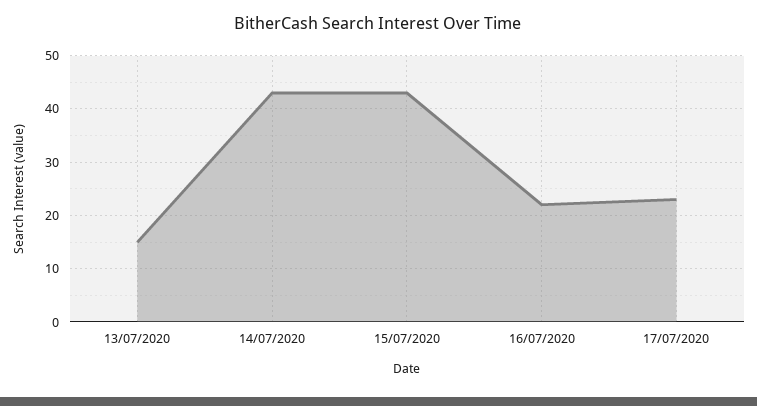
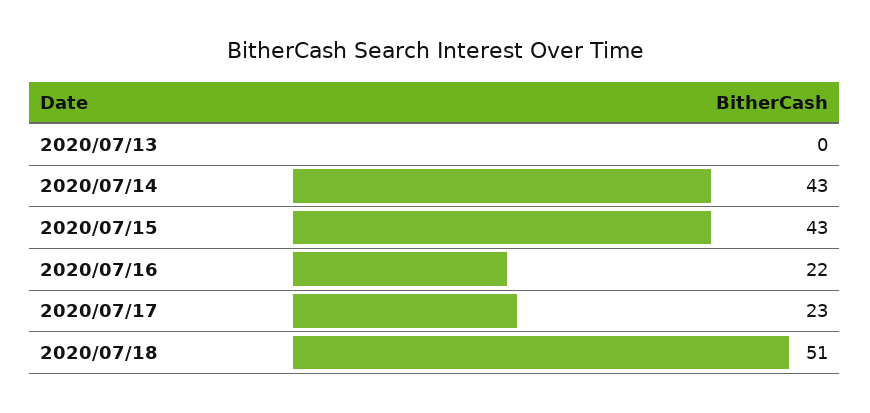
13/07/2020: 15 -> 0
2020/07/18: none -> 51

